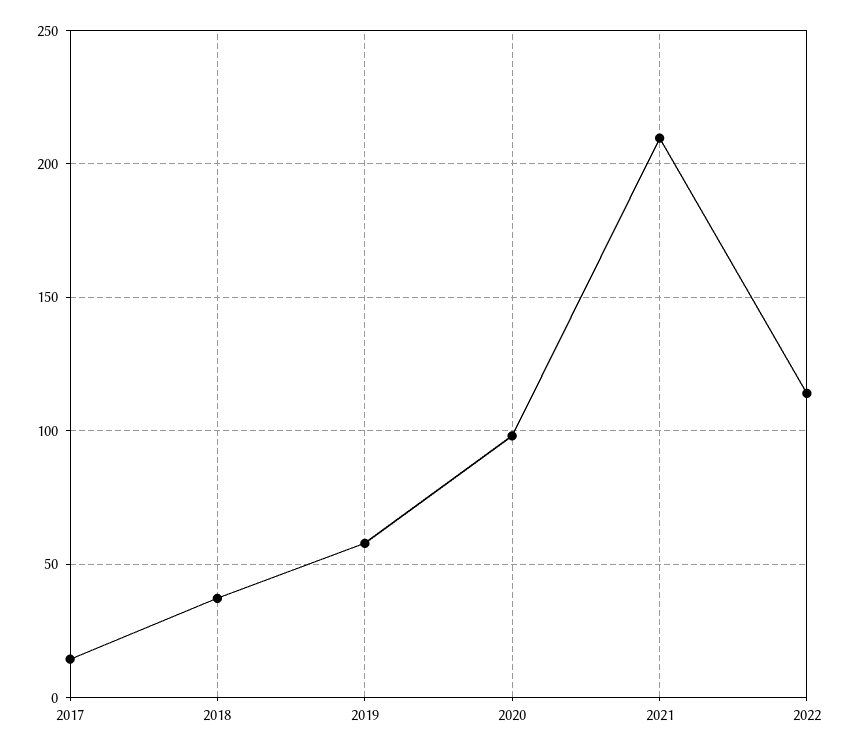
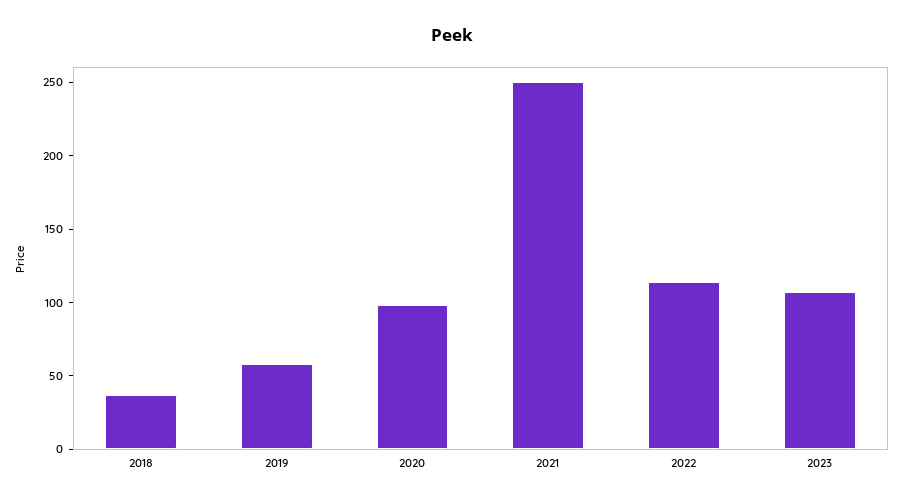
2017: 15 -> none
2021: 210 -> 250
2023: none -> 110

